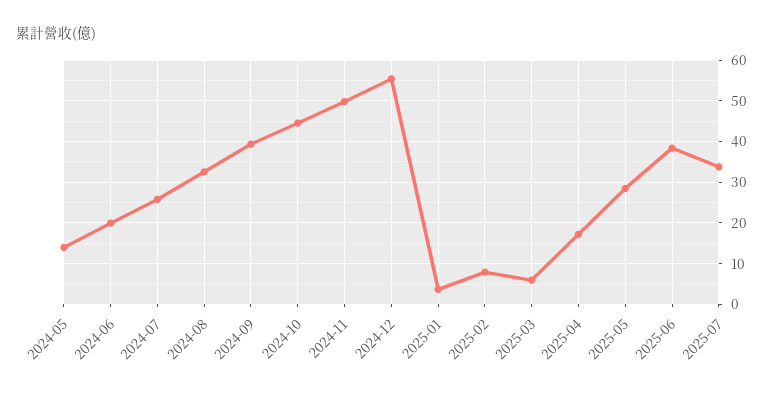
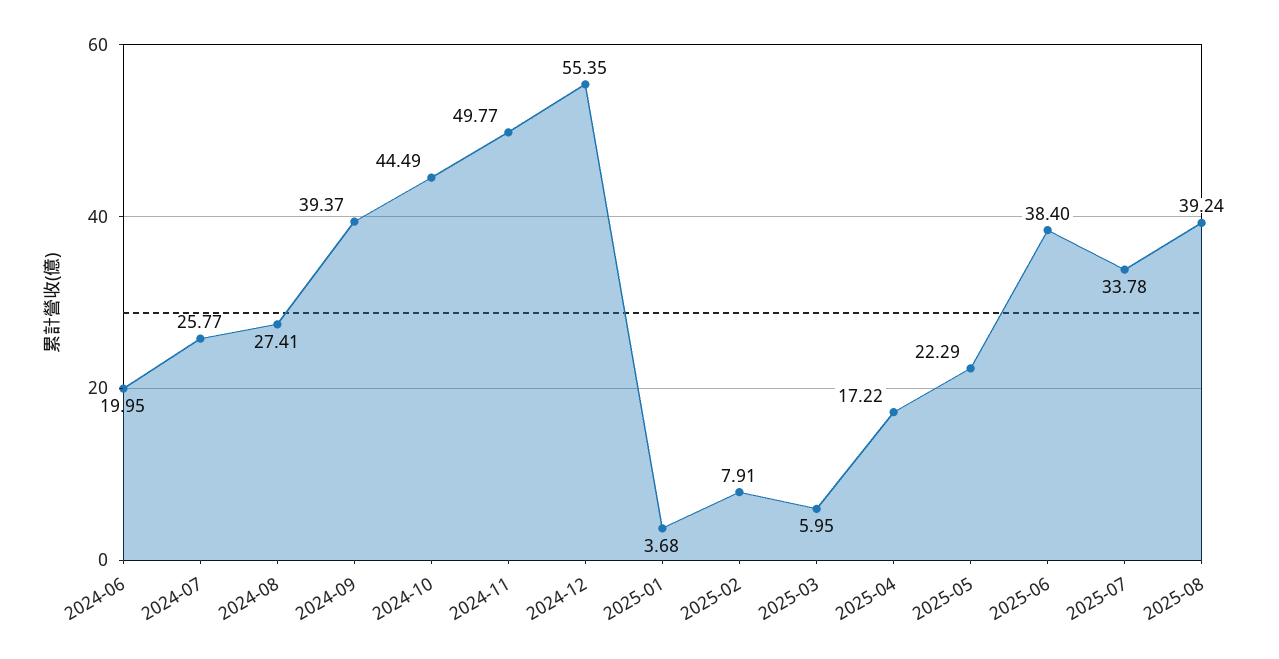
2024-05: 14 -> none
2024-08: 32 -> 27.41
2025-05: 28 -> 22.29
2025-08: none -> 39.24

